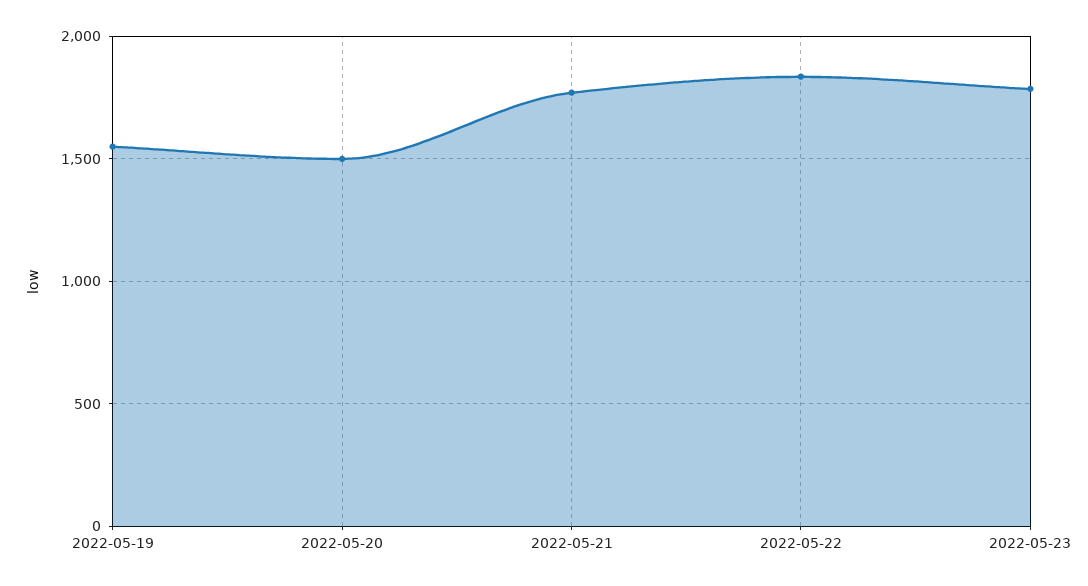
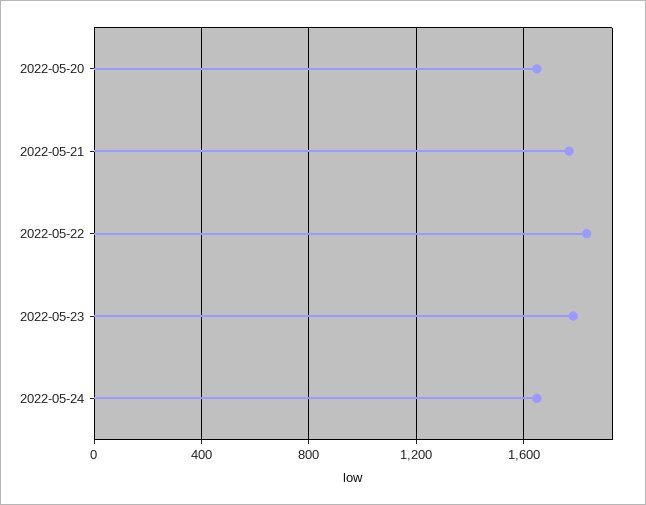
2022-05-19: 1550 -> none
2022-05-20: 1500 -> 1650
2022-05-24: none -> 1650

